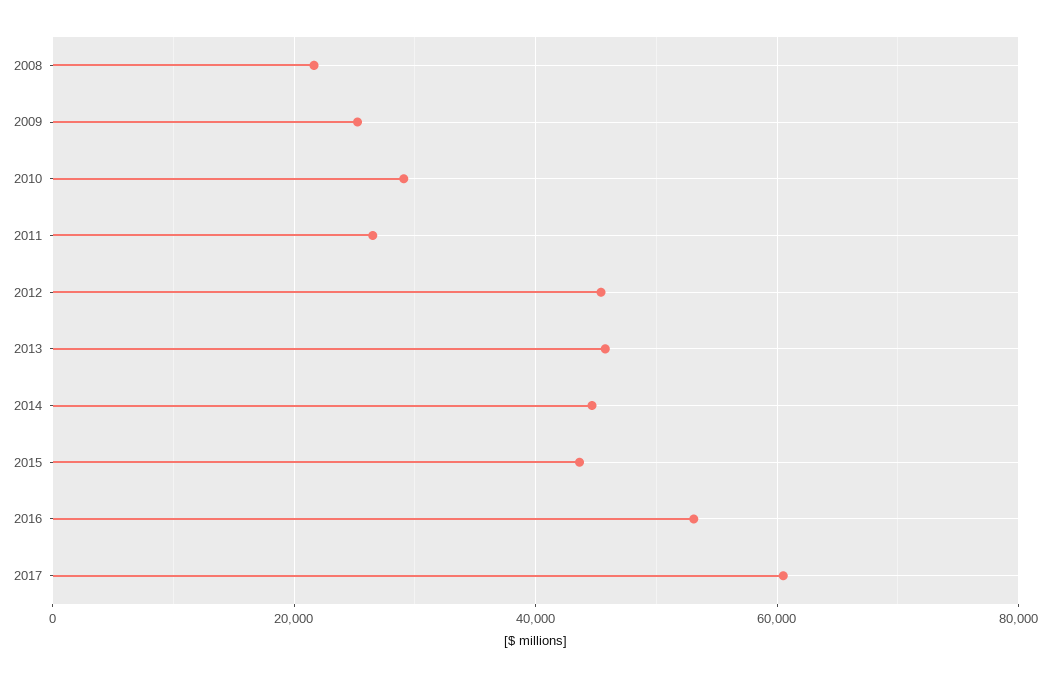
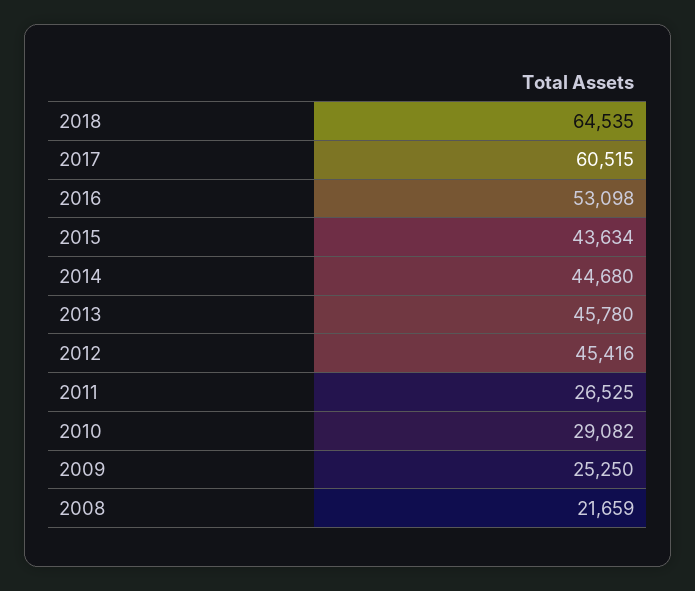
2018: none -> 64535

